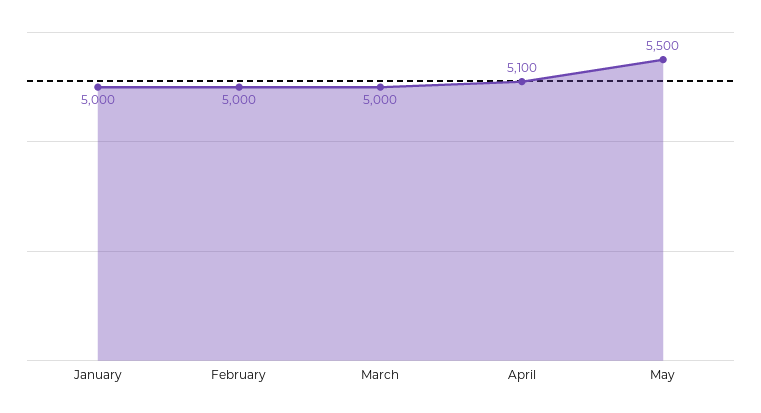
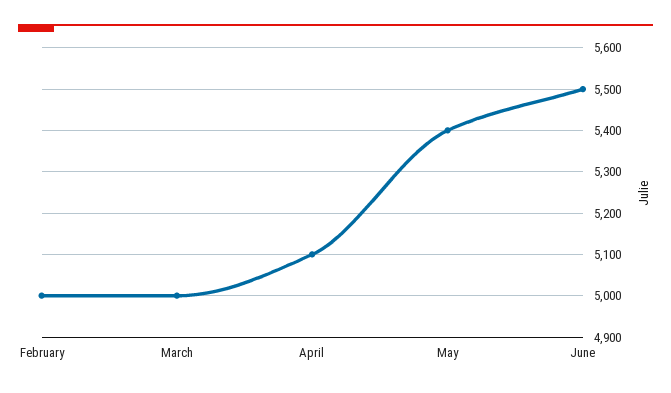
January: 5000 -> none
May: 5500 -> 5400
June: none -> 5500

